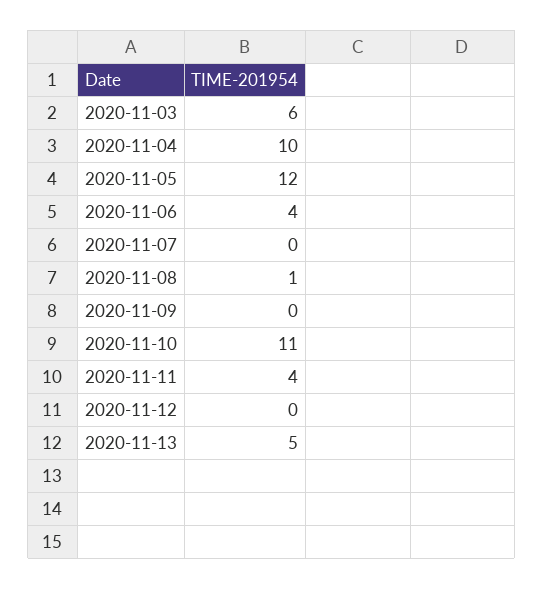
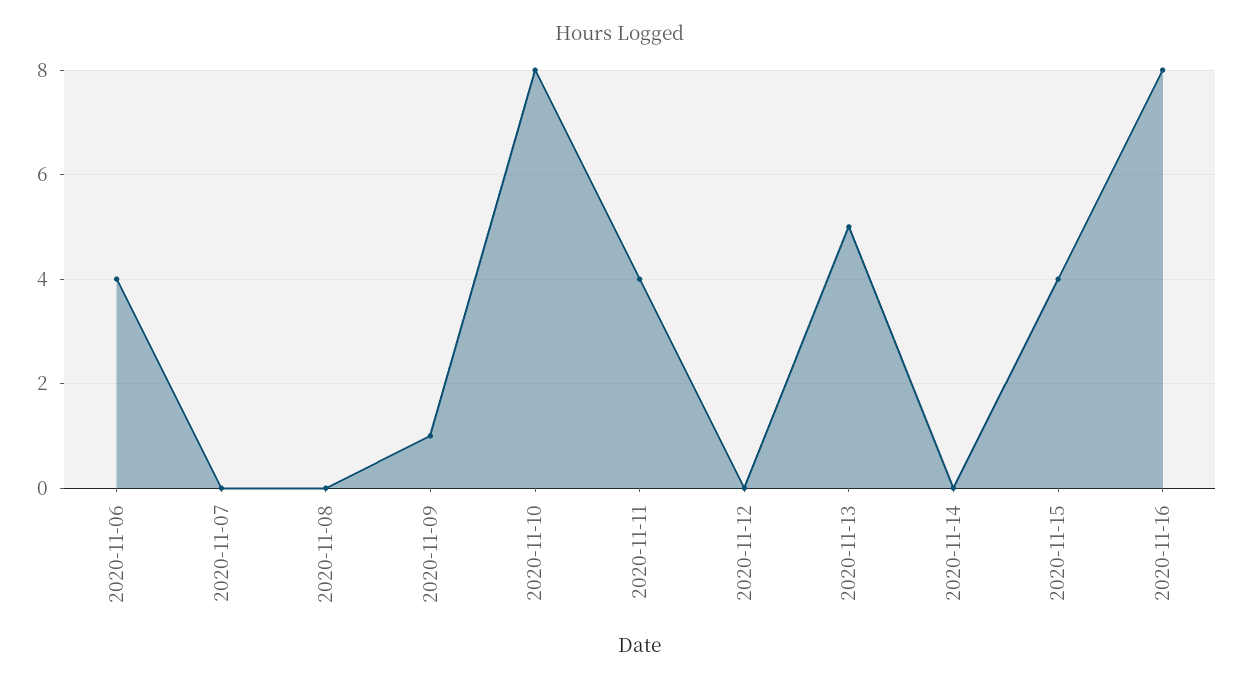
2020-11-03: 6 -> none
2020-11-04: 10 -> none
2020-11-05: 12 -> none
2020-11-08: 1 -> 0
2020-11-09: 0 -> 1
2020-11-10: 11 -> 8
2020-11-14: none -> 0
2020-11-15: none -> 4
2020-11-16: none -> 8

